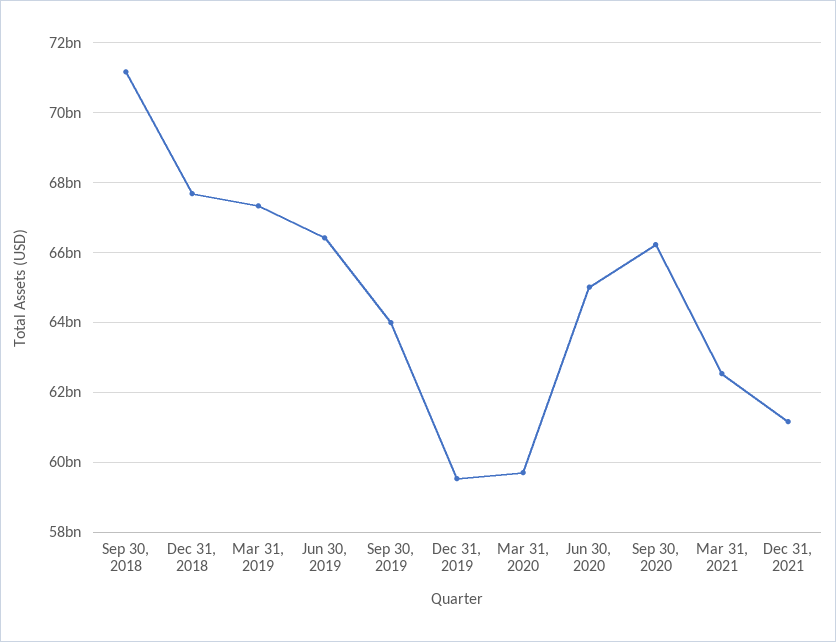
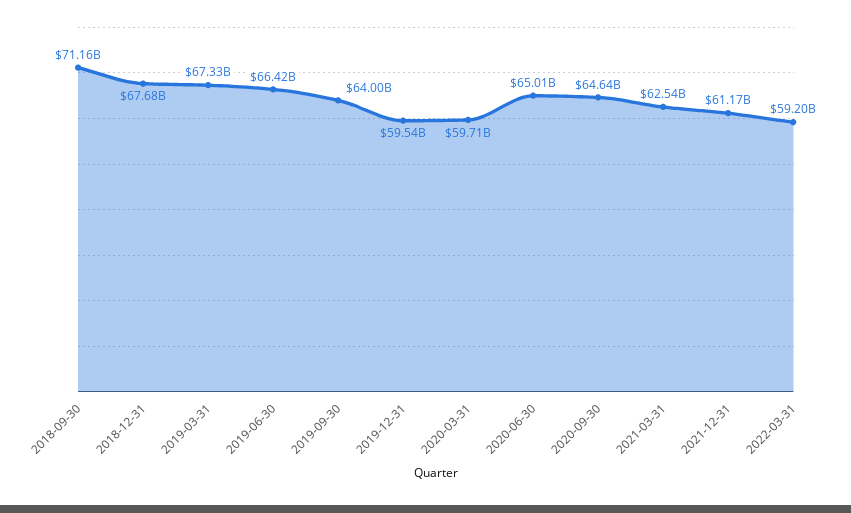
Sep 30, 2020: 66200000000 -> 64640000000
2022-03-31: none -> 59200000000

